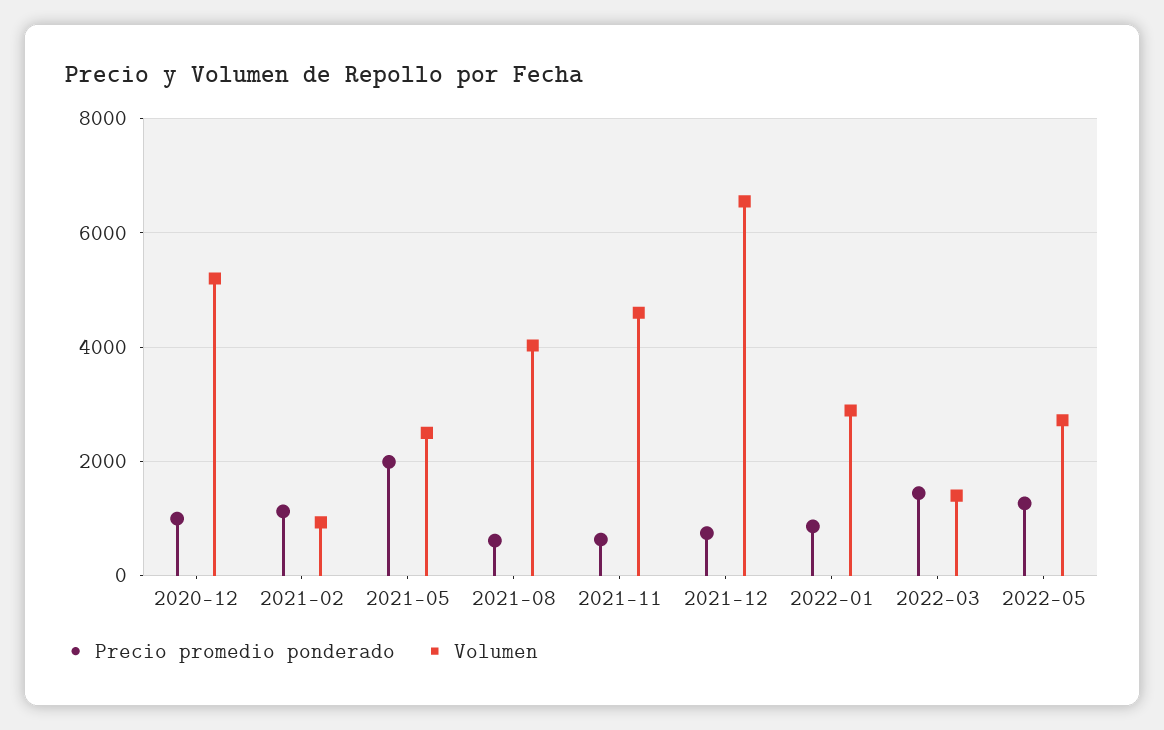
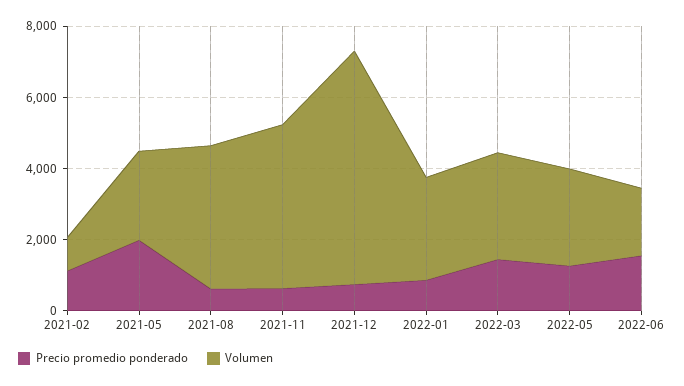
Precio promedio ponderado, 2020-12: 1000 -> none
Volumen, 2020-12: 5200 -> none
Volumen, 2022-03: 1400 -> 3000
Precio promedio ponderado, 2022-06: none -> 1500
Volumen, 2022-06: none -> 2000

